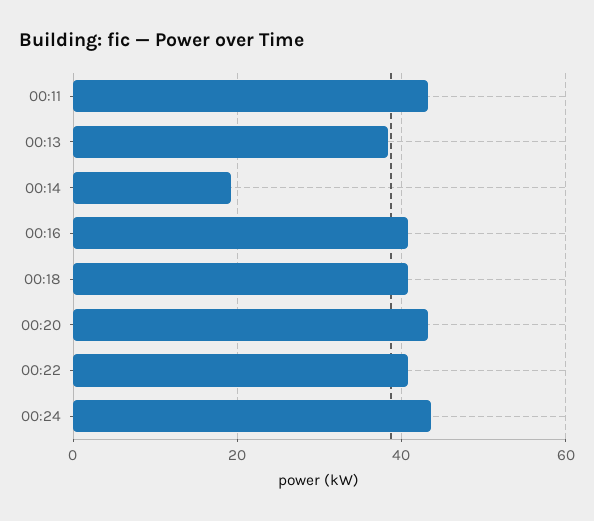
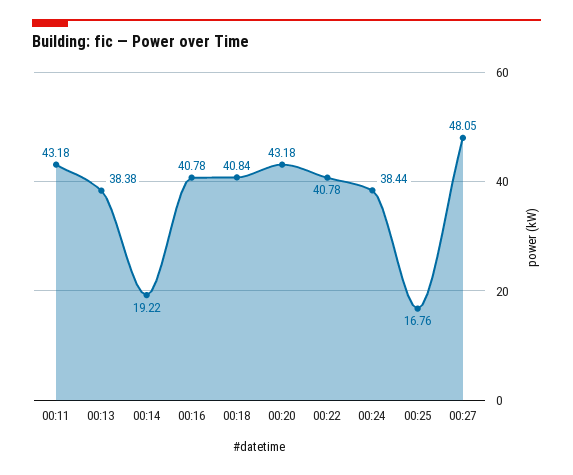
00:24: 44 -> 38.44
00:25: none -> 16.76
00:27: none -> 48.05

